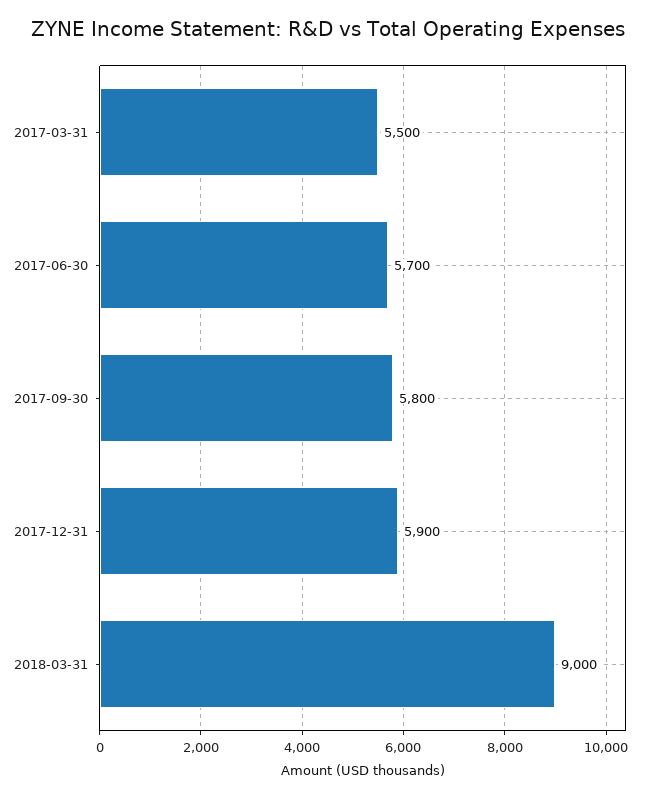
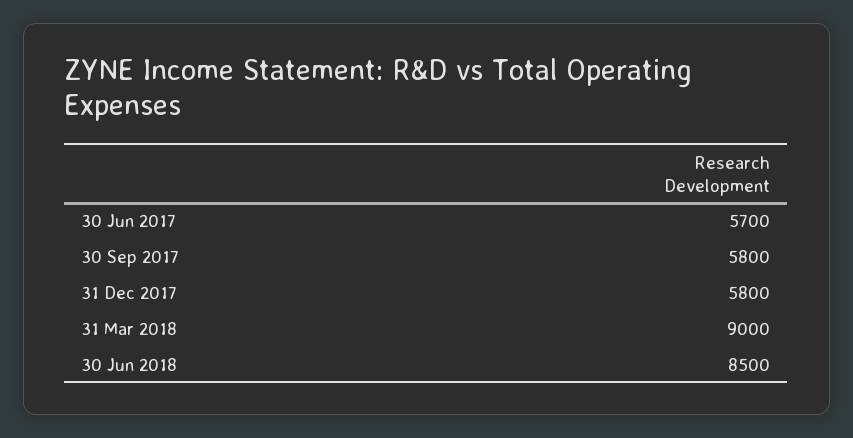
2017-03-31: 5500 -> none
2017-12-31: 5900 -> 5800
30 Jun 2018: none -> 8500

